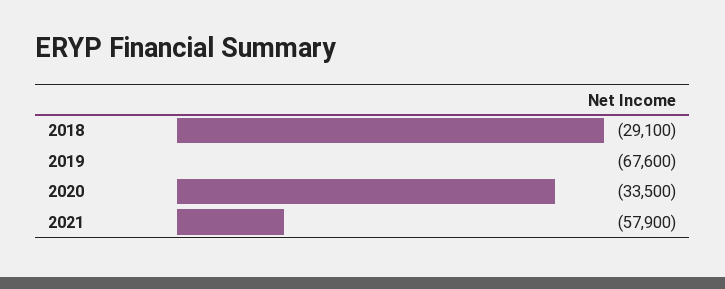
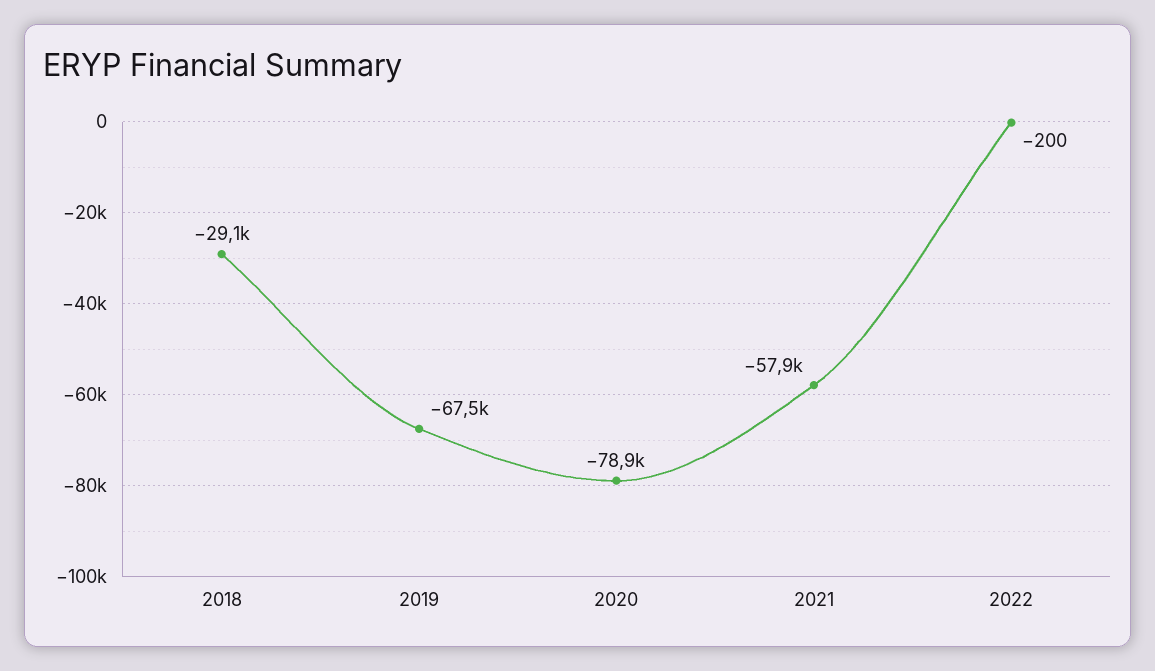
2019: -67600 -> -67500
2020: -33500 -> -78900
2022: none -> -200

